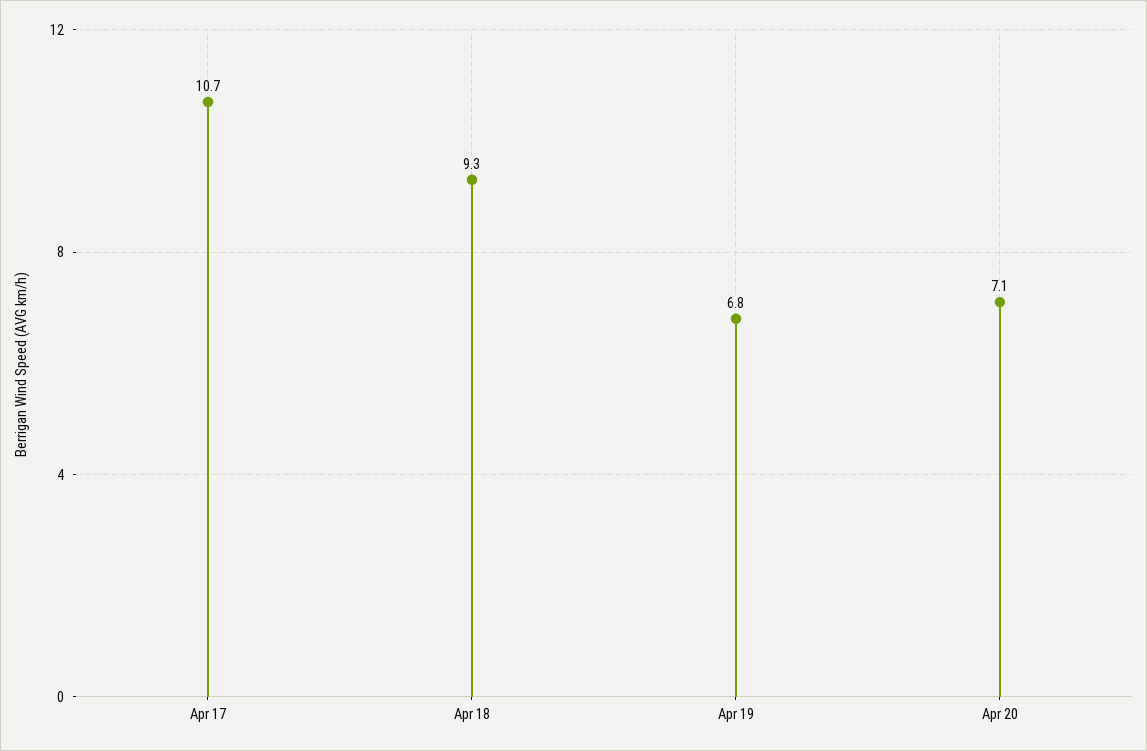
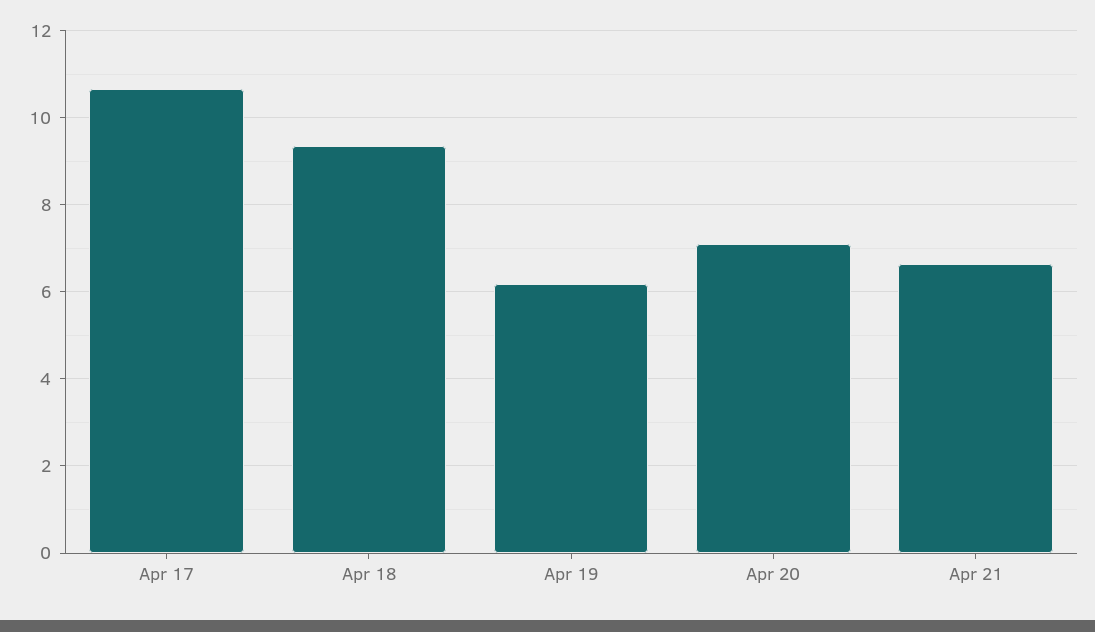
Apr 19: 6.8 -> 6.2
Apr 21: none -> 6.6

